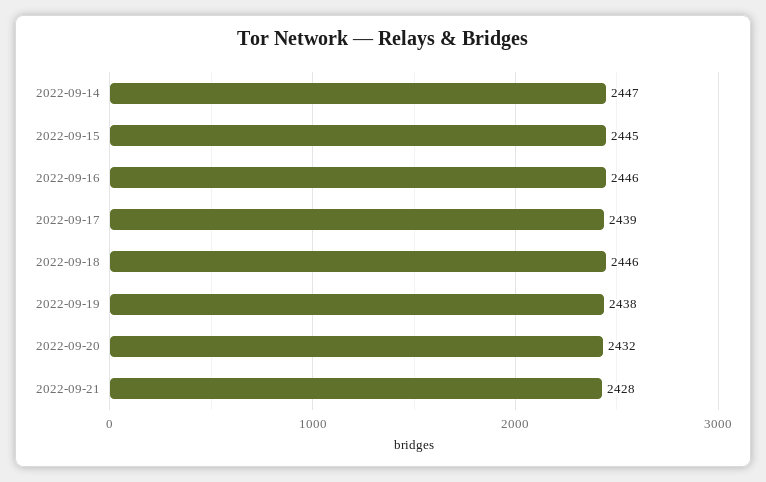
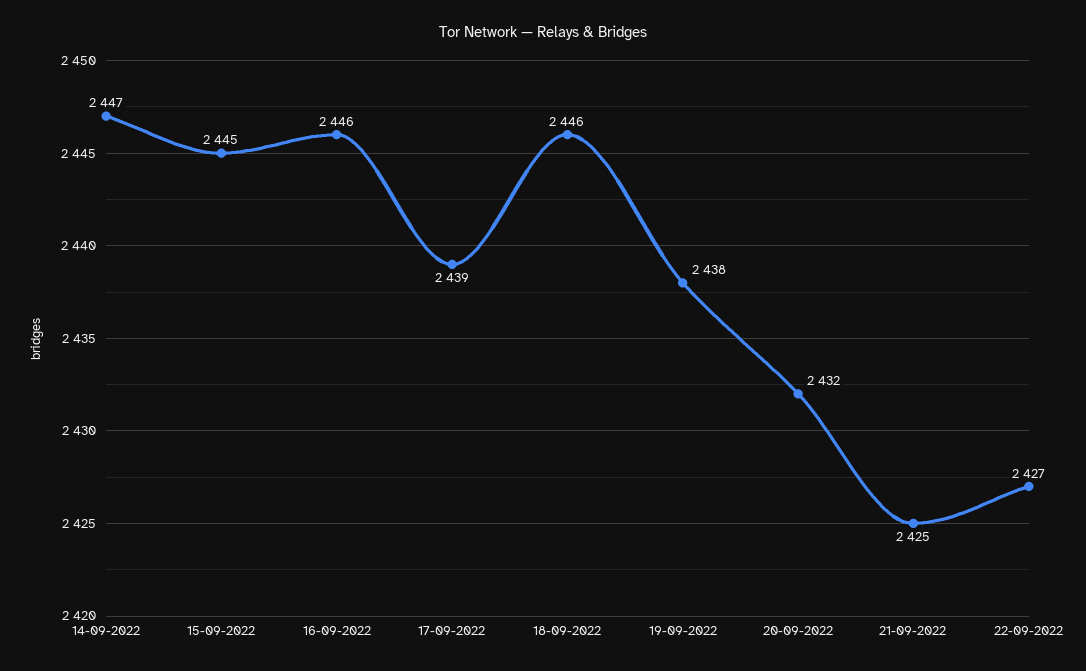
2022-09-21: 2428 -> 2425
22-09-2022: none -> 2427

